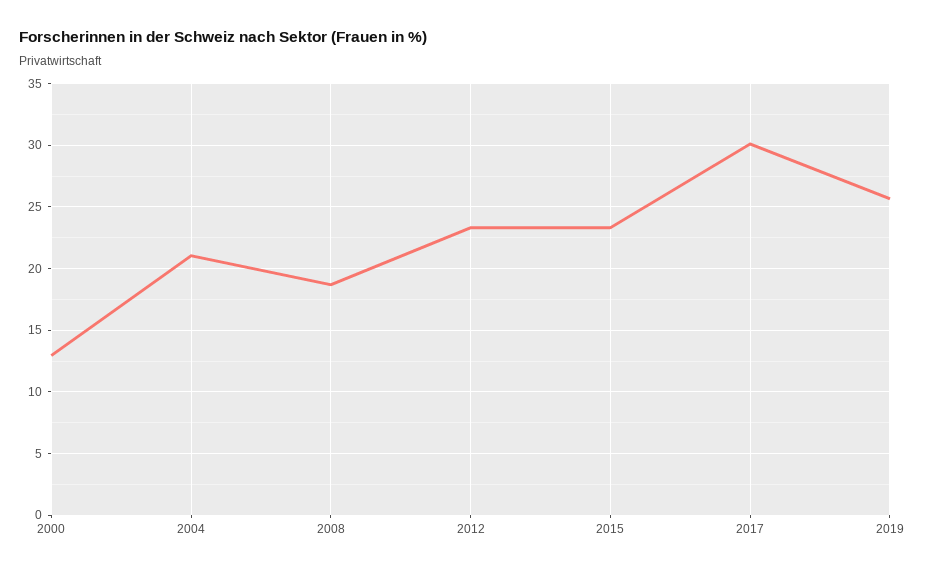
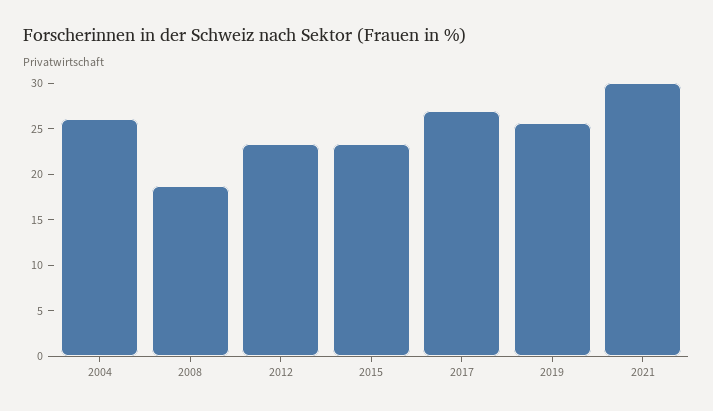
2000: 13 -> none
2004: 21 -> 26
2017: 30 -> 27
2021: none -> 30

